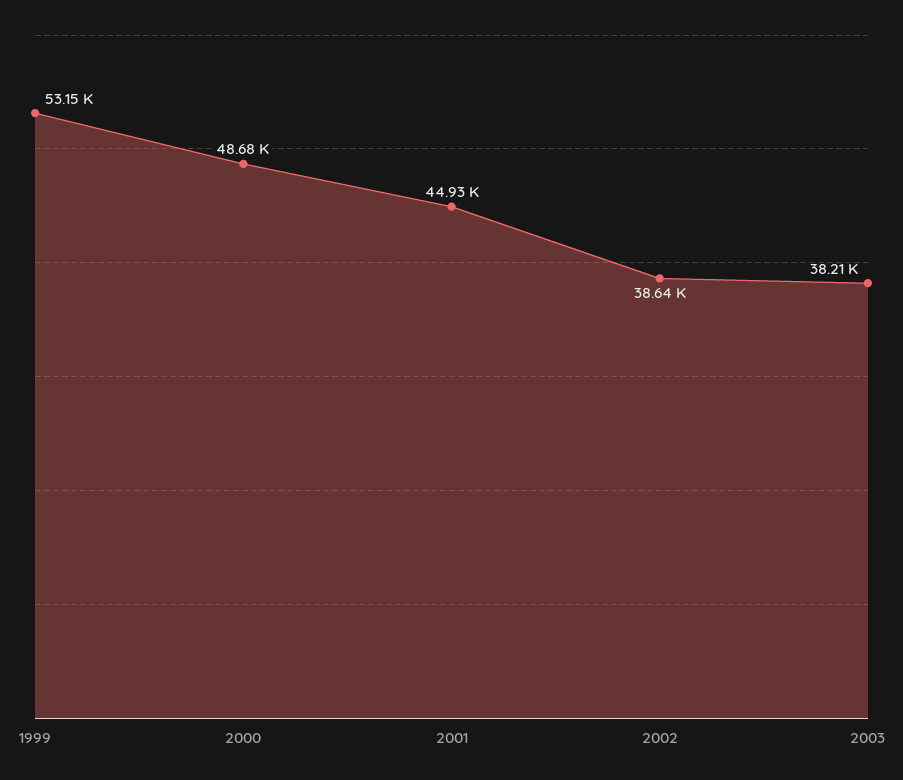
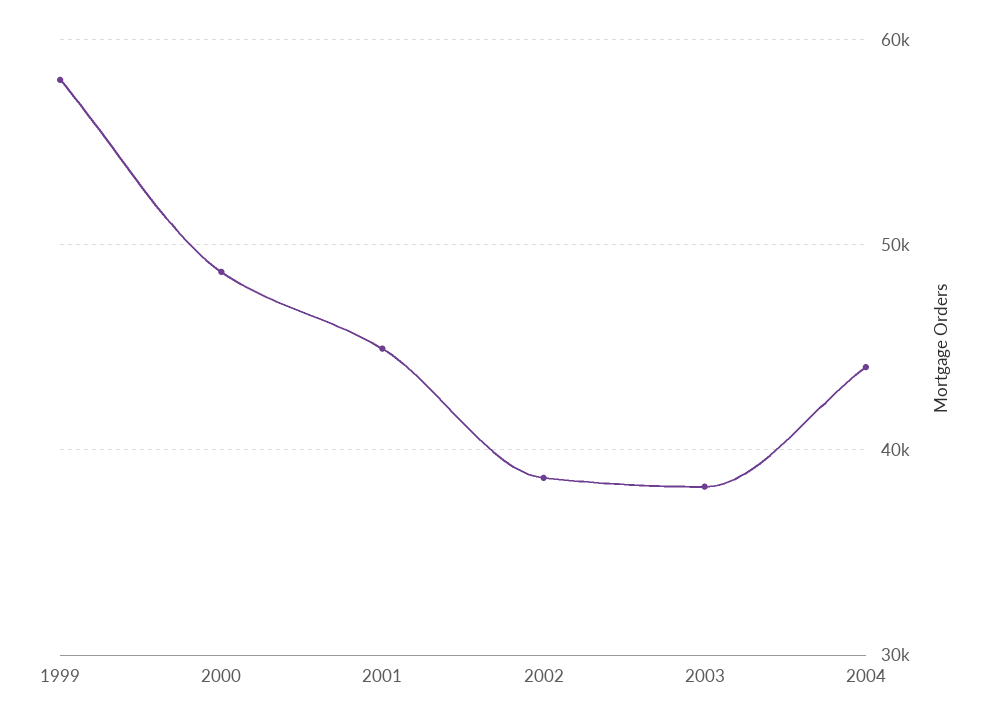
1999: 53150 -> 58000
2004: none -> 44000

